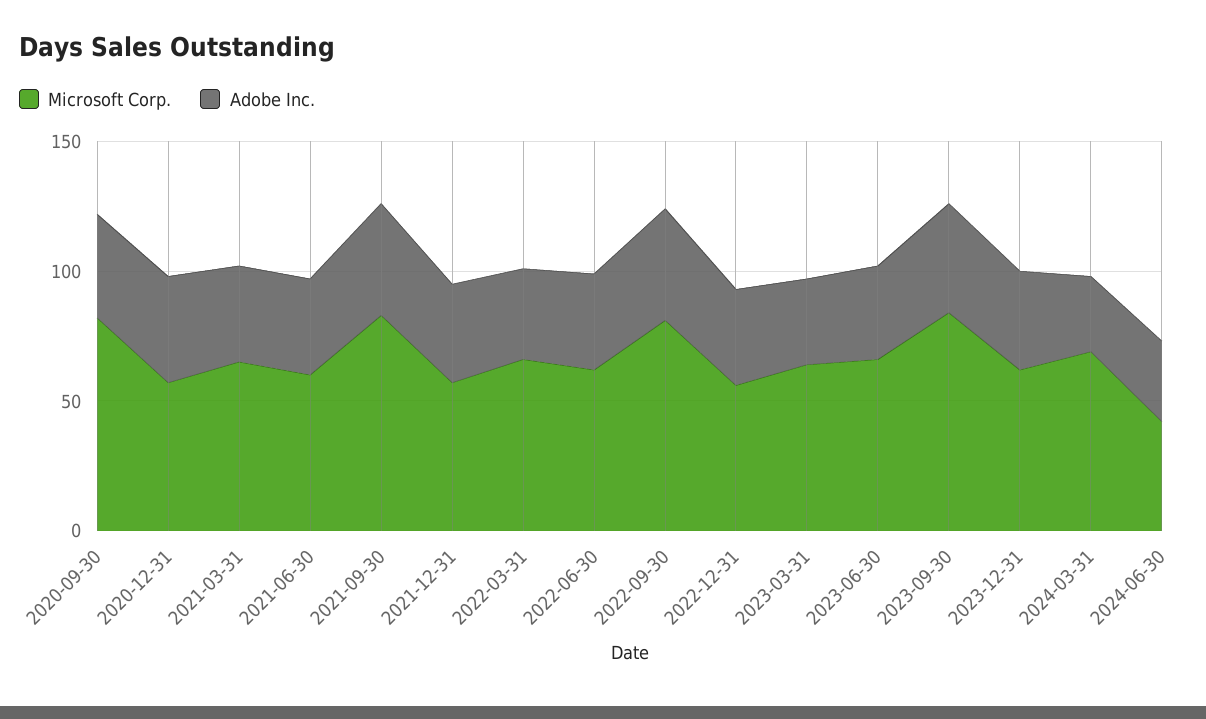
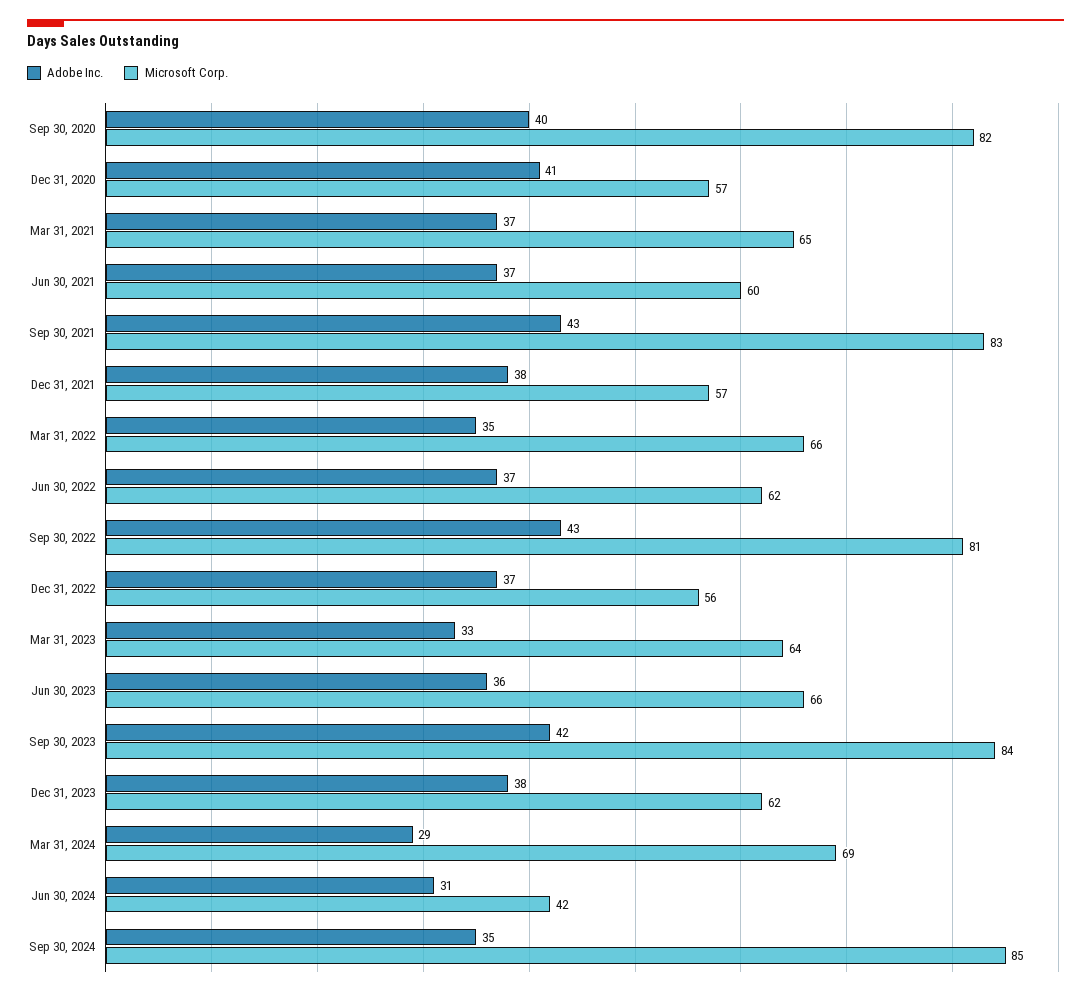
Adobe Inc., Sep 30, 2024: none -> 35
Microsoft Corp., Sep 30, 2024: none -> 85

